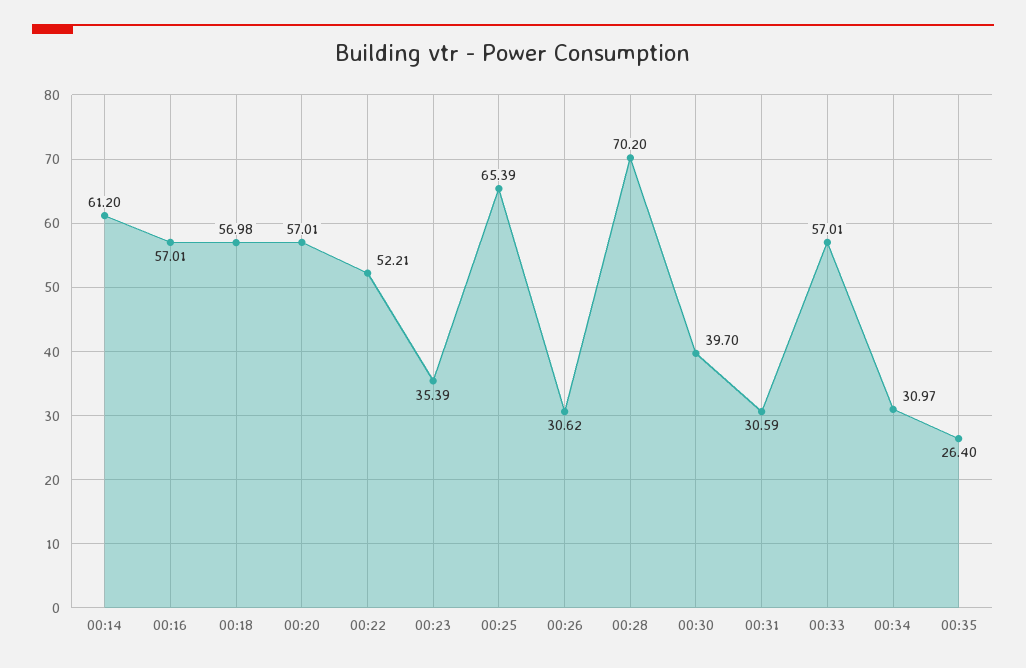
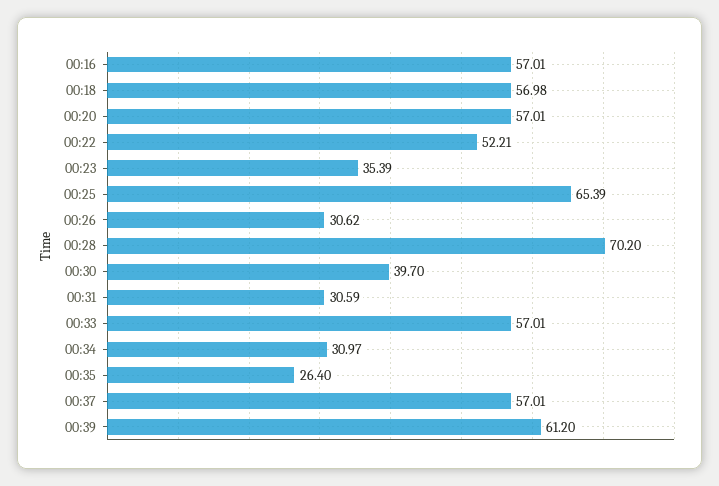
00:14: 61.2 -> none
00:37: none -> 57.01
00:39: none -> 61.2

